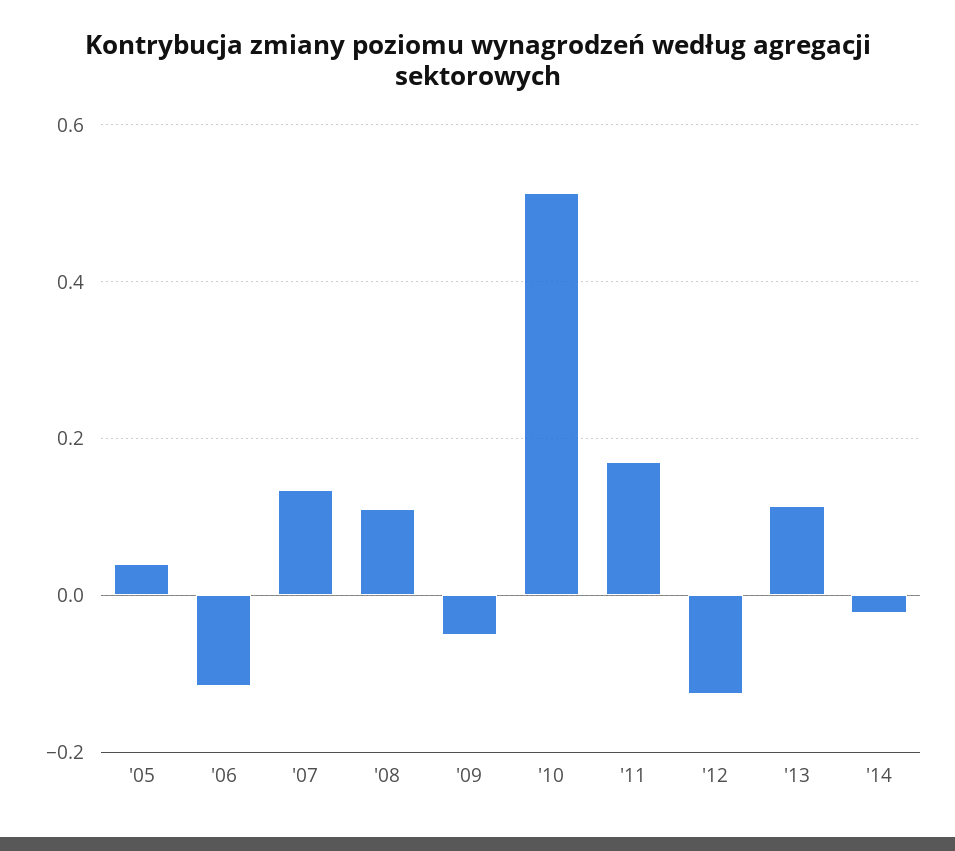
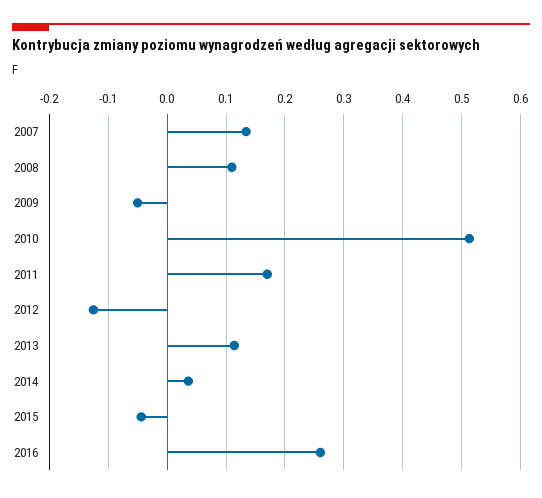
'05: 0.04 -> none
'06: -0.12 -> none
'14: -0.02 -> 0.04
2015: none -> -0.04
2016: none -> 0.26

